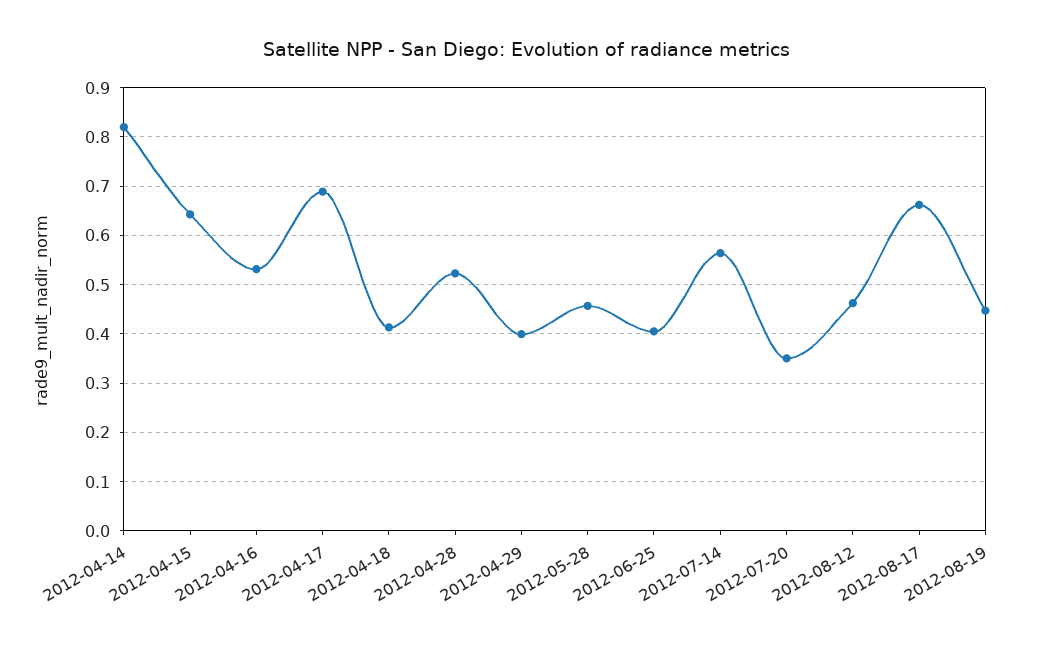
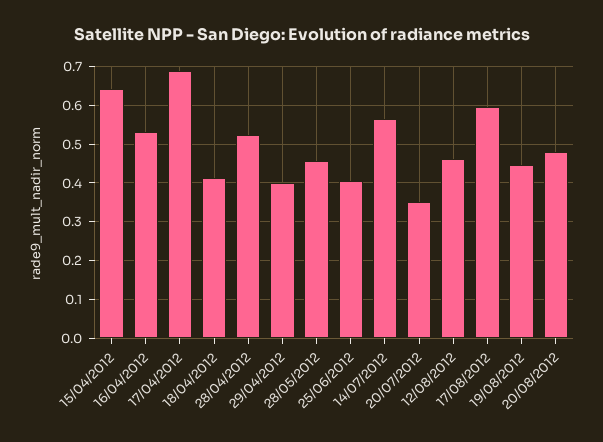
2012-04-14: 0.82 -> none
2012-08-17: 0.66 -> 0.6
20/08/2012: none -> 0.48

